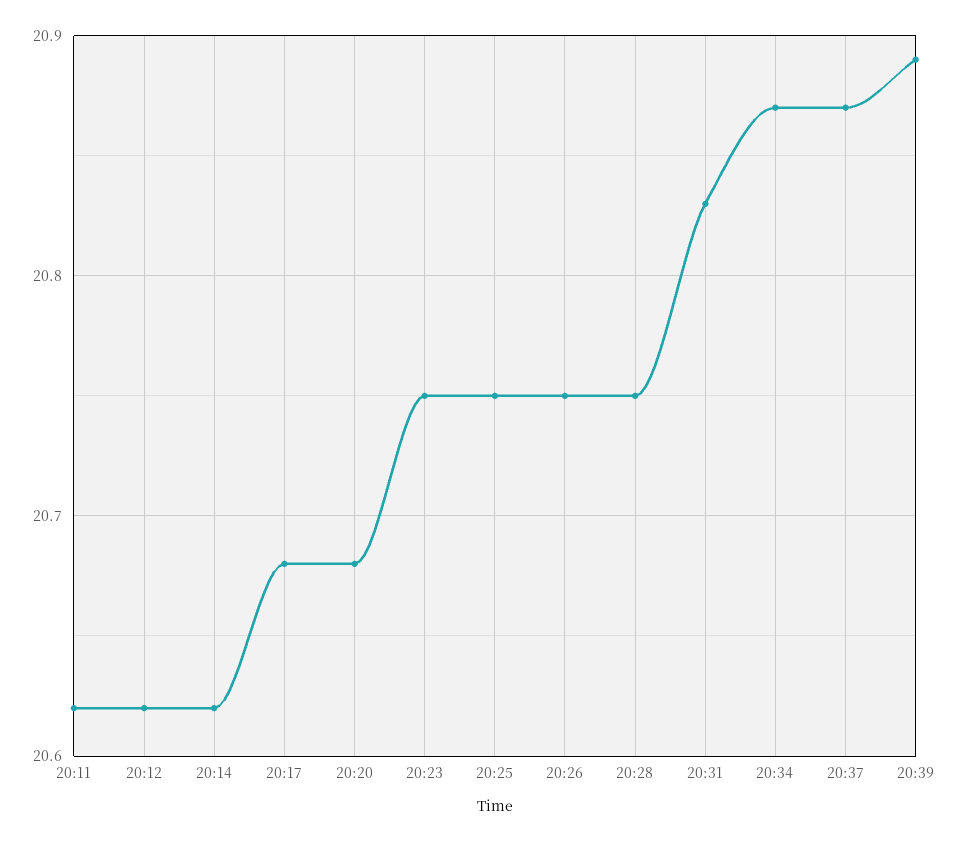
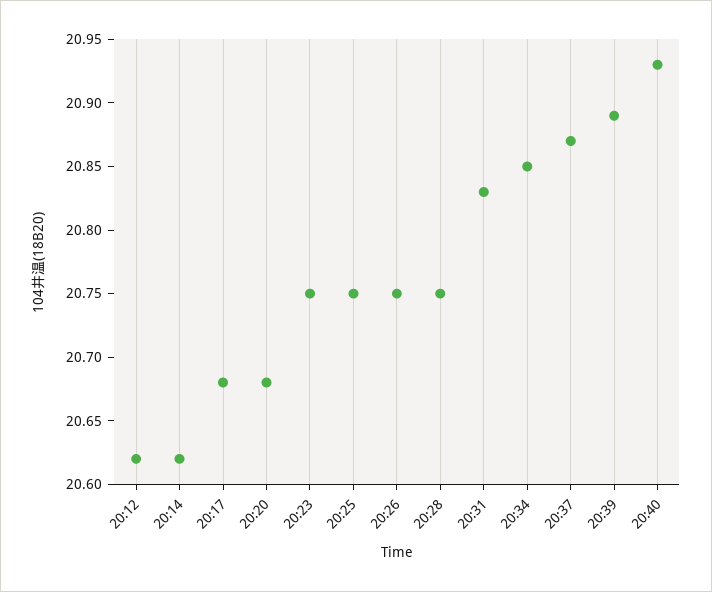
20:11: 20.62 -> none
20:34: 20.87 -> 20.85
20:40: none -> 20.93

